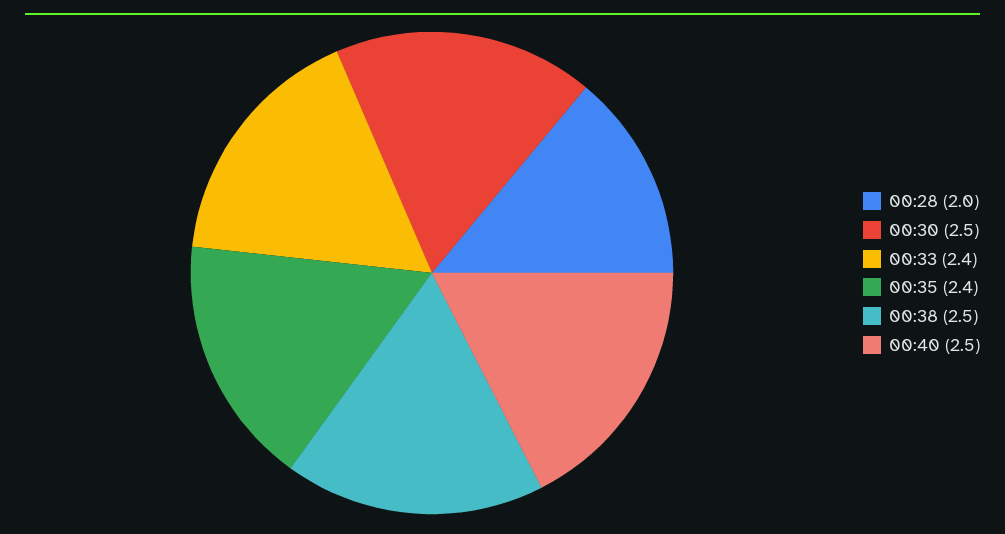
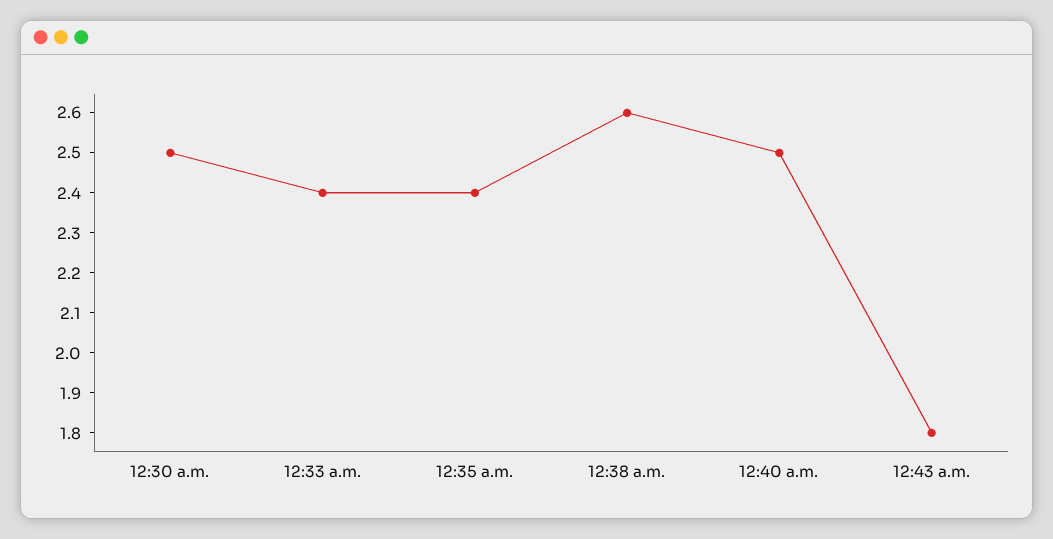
00:28: 2 -> none
00:38: 2.5 -> 2.6
12:43 a.m.: none -> 1.8

